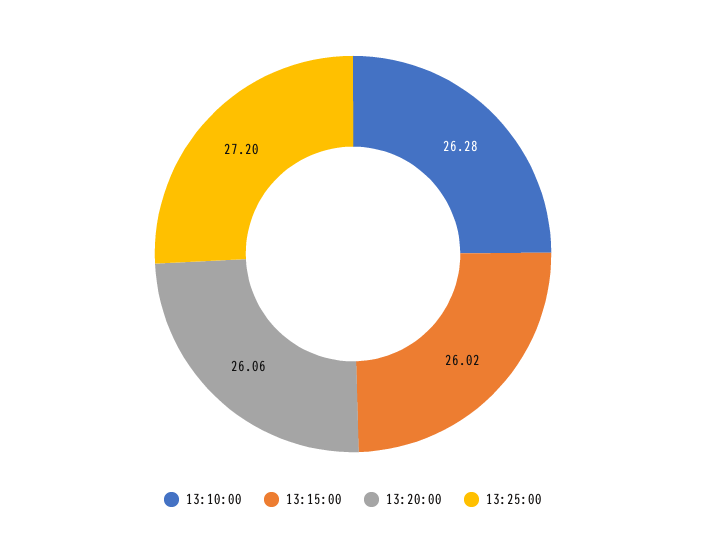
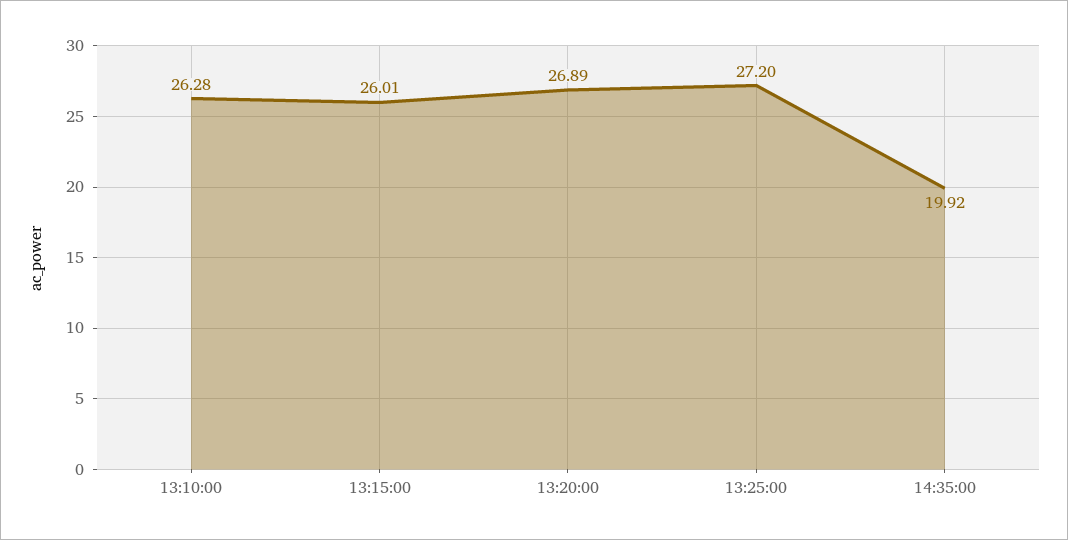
13:15:00: 26.02 -> 26.01
13:20:00: 26.06 -> 26.89
14:35:00: none -> 19.92

